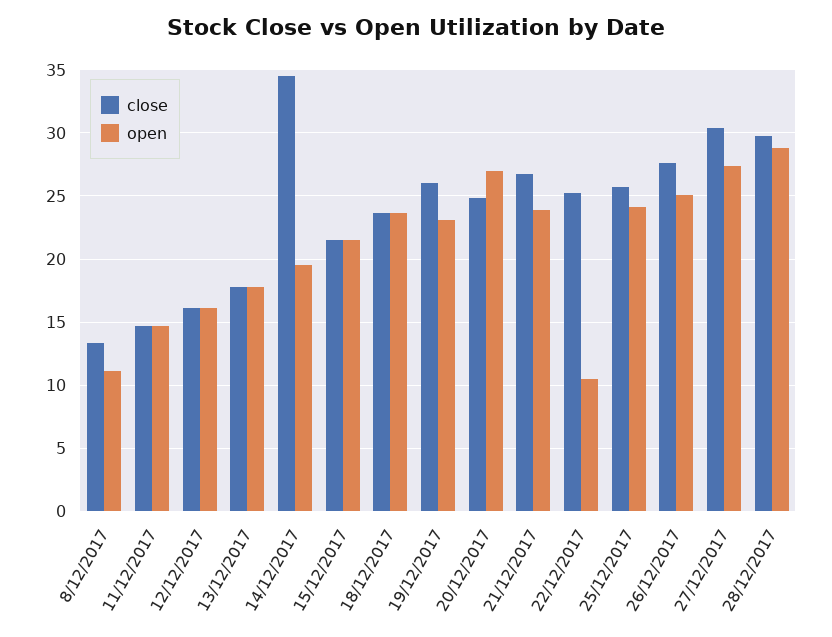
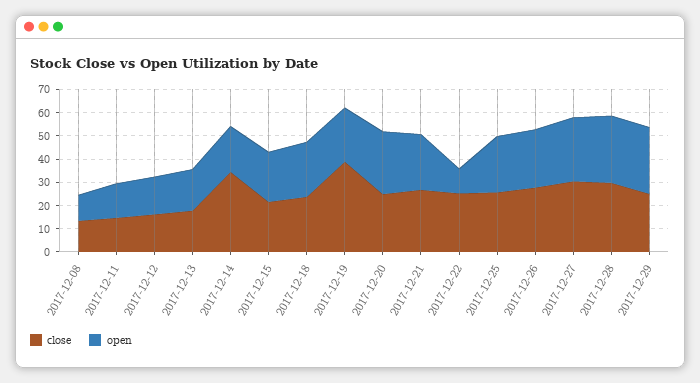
close, 19/12/2017: 26 -> 40
close, 2017-12-29: none -> 25
open, 2017-12-29: none -> 30

